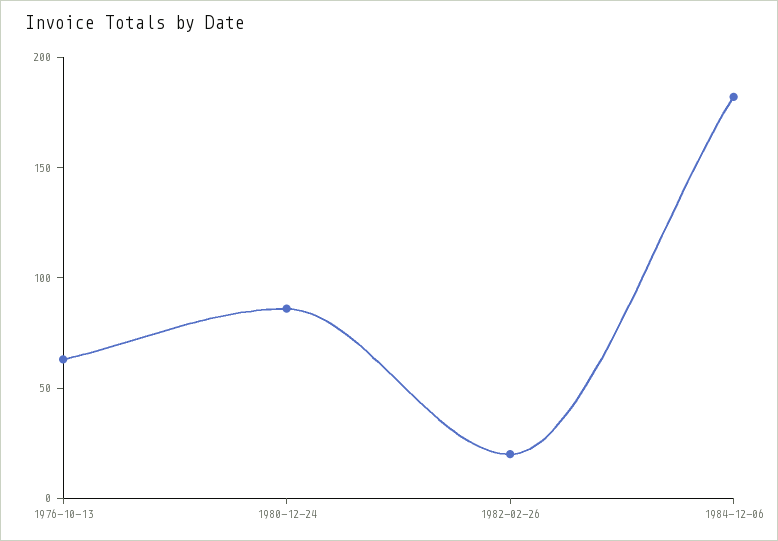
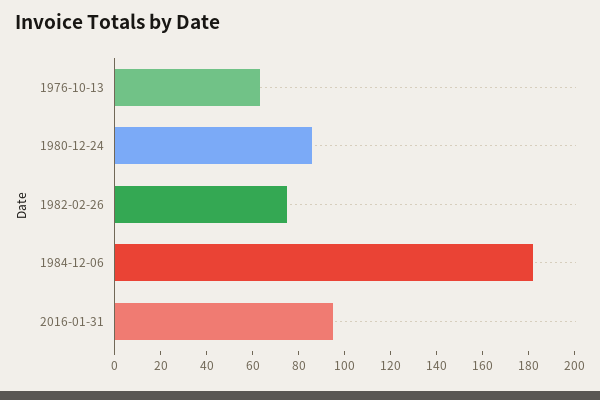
1982-02-26: 20 -> 75
2016-01-31: none -> 95

